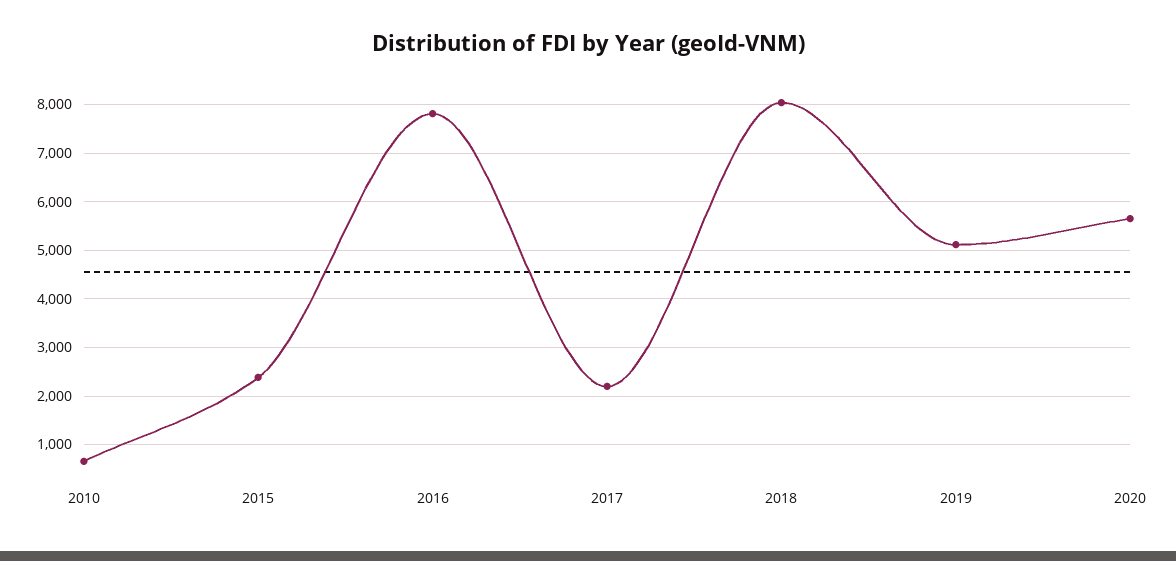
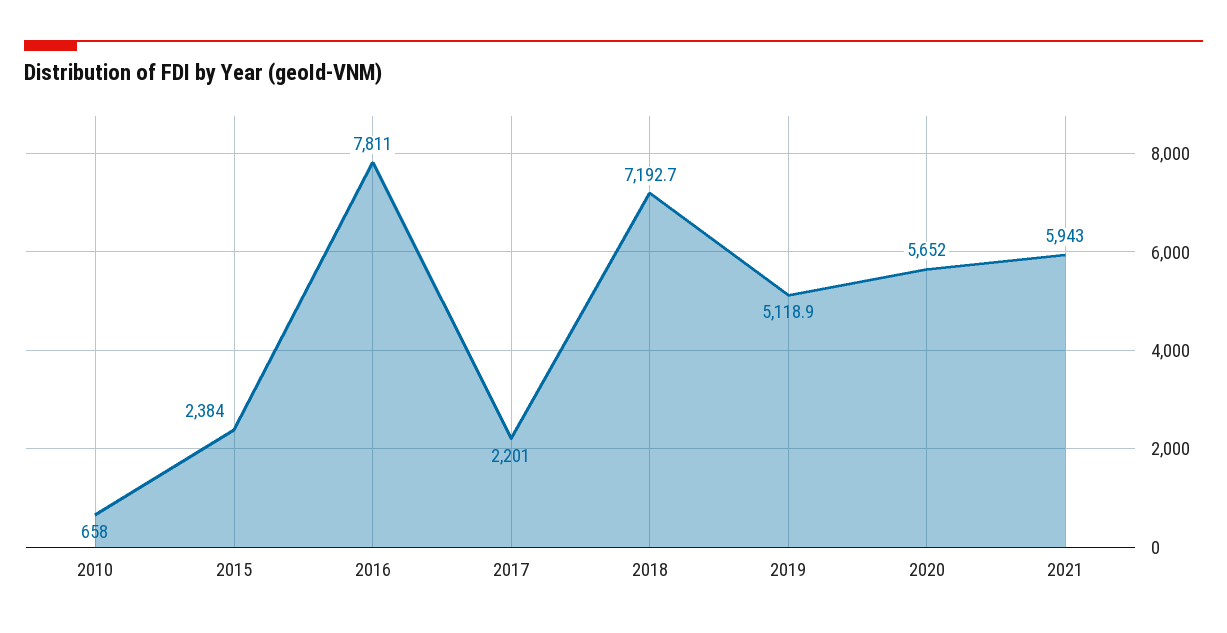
2018: 8000 -> 7192.7
2021: none -> 5943

